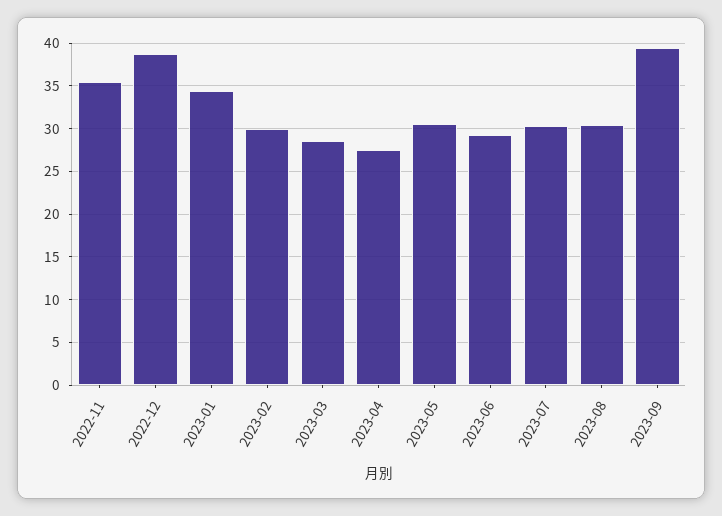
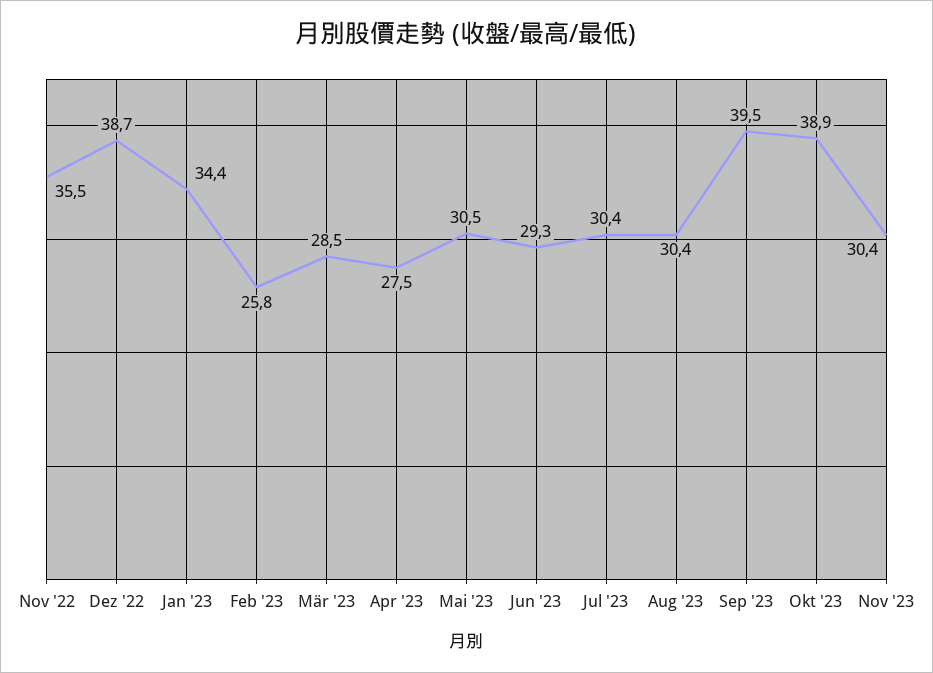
2023-02: 30 -> 25.8
Okt '23: none -> 38.9
Nov '23: none -> 30.4

